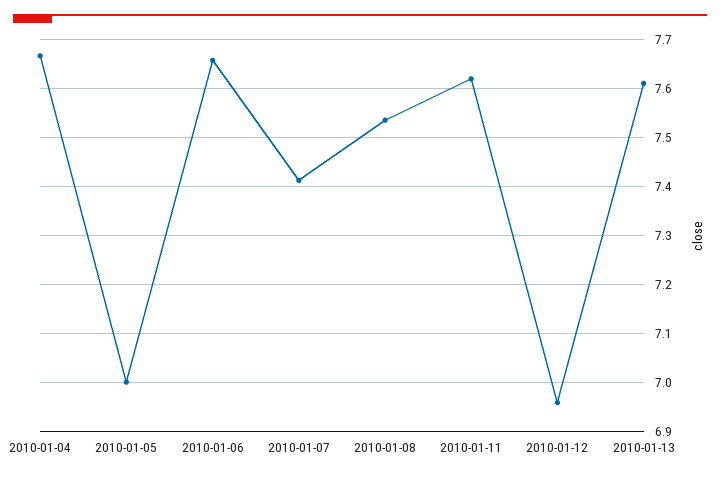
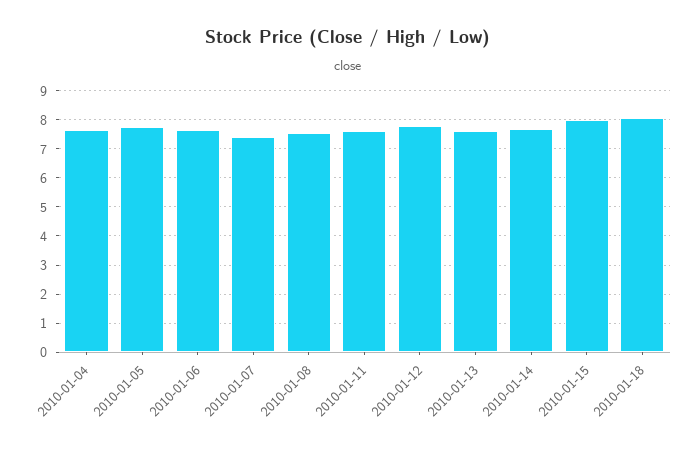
2010-01-05: 7 -> 7.75
2010-01-12: 6.96 -> 7.75
2010-01-14: none -> 7.75
2010-01-15: none -> 8
2010-01-18: none -> 8

